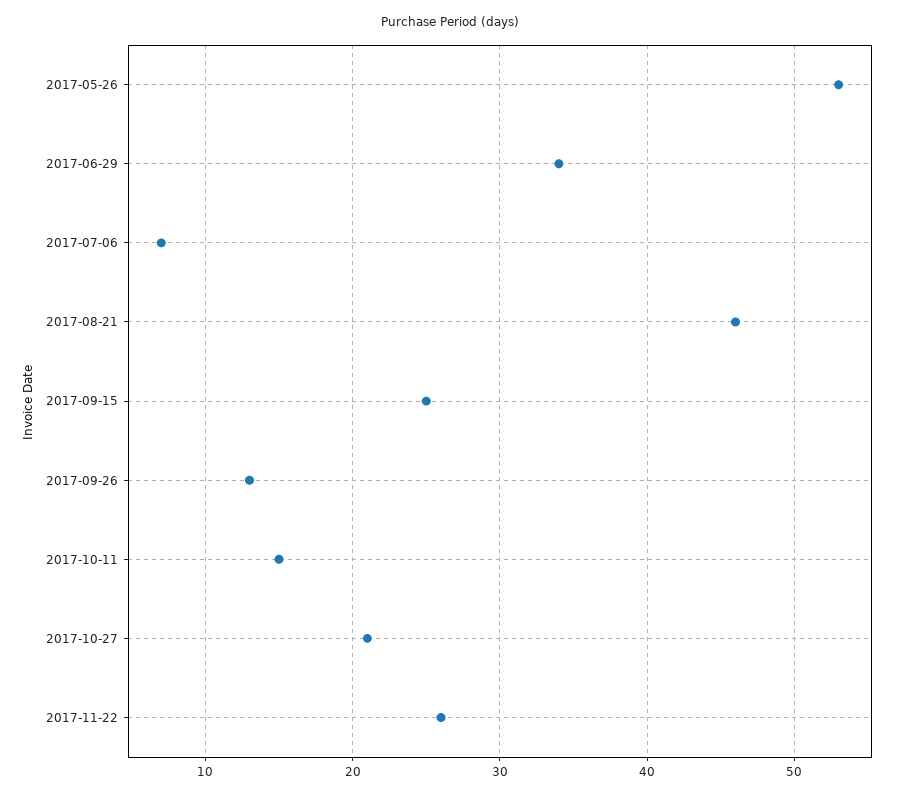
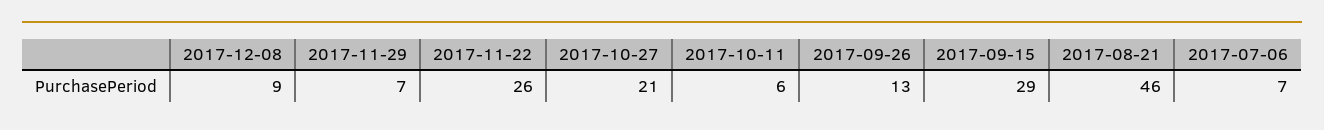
2017-05-26: 53 -> none
2017-06-29: 34 -> none
2017-09-15: 25 -> 29
2017-10-11: 15 -> 6
2017-12-08: none -> 9
2017-11-29: none -> 7

